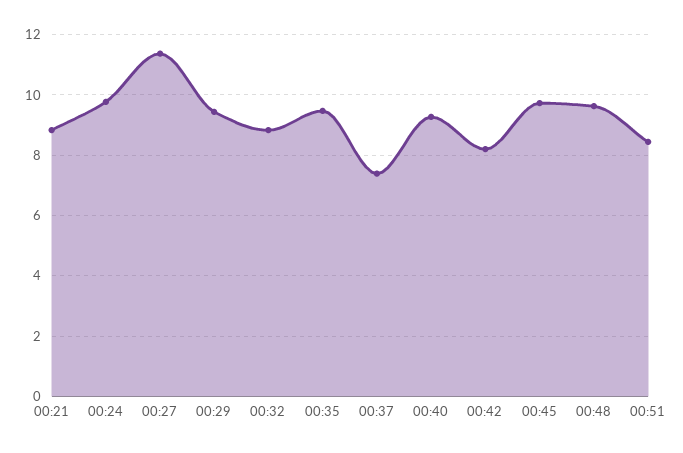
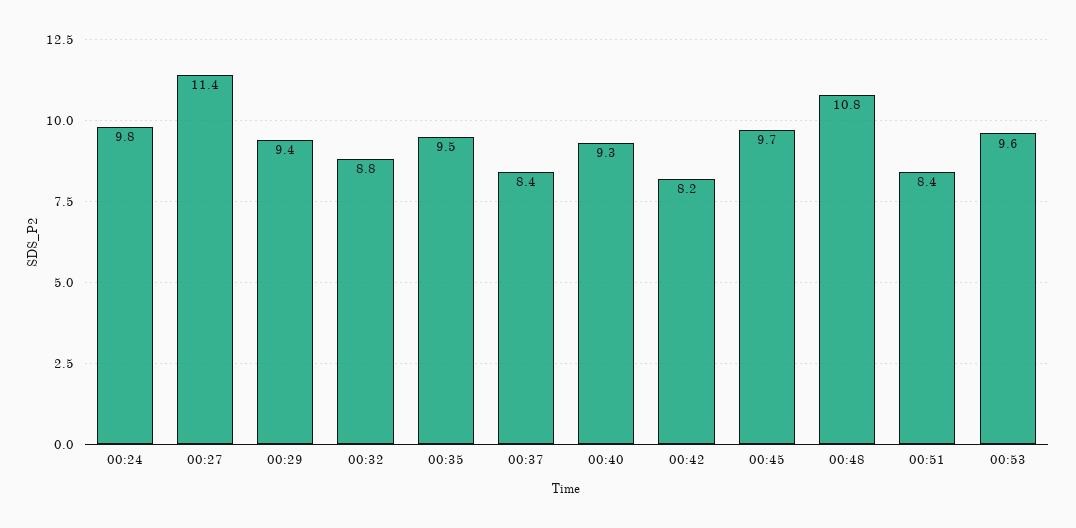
00:21: 8.8 -> none
00:37: 7.4 -> 8.4
00:48: 9.6 -> 10.8
00:53: none -> 9.6

